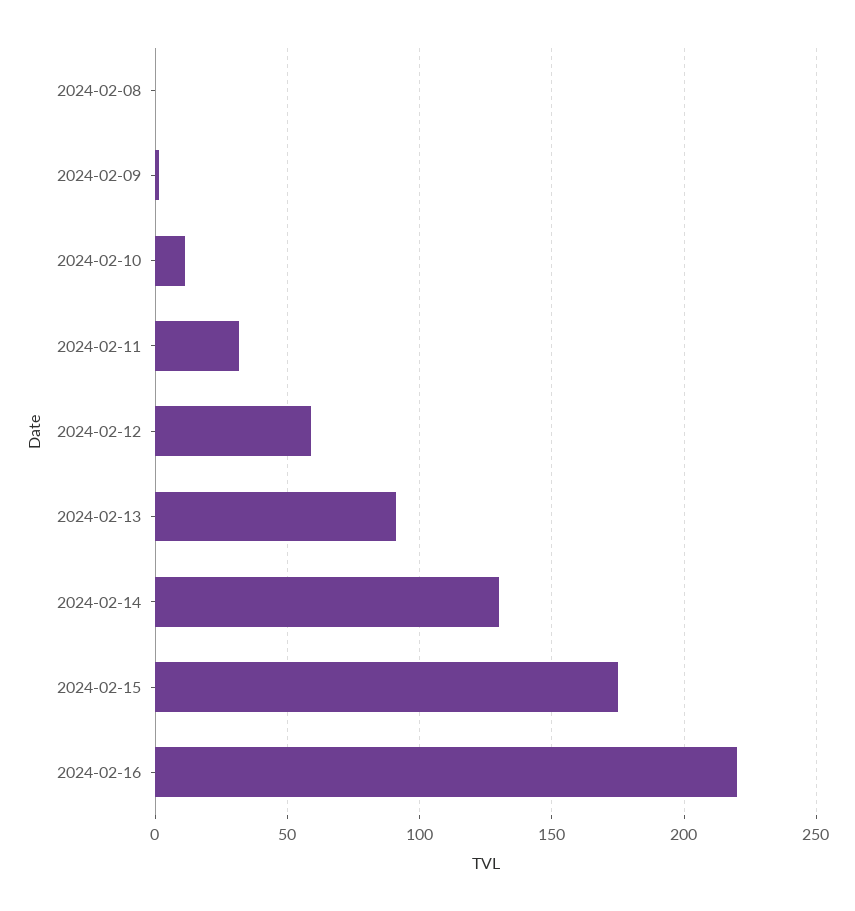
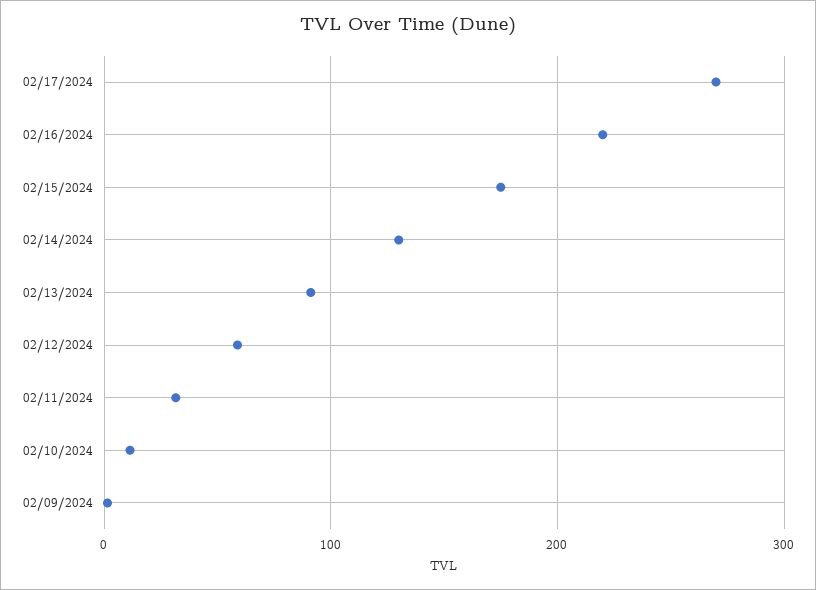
2024-02-08: 0 -> none
02/17/2024: none -> 270

